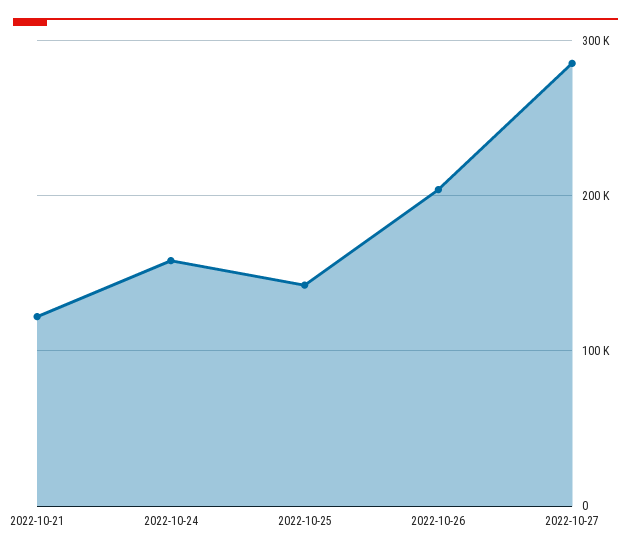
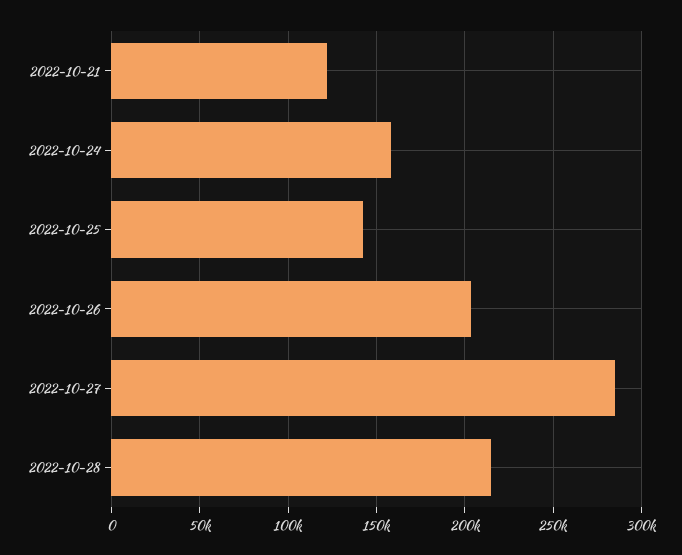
2022-10-28: none -> 215000

